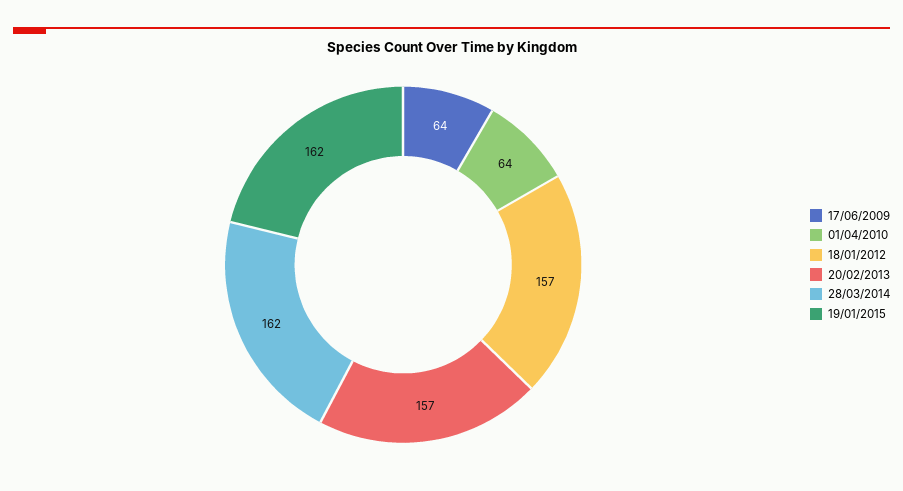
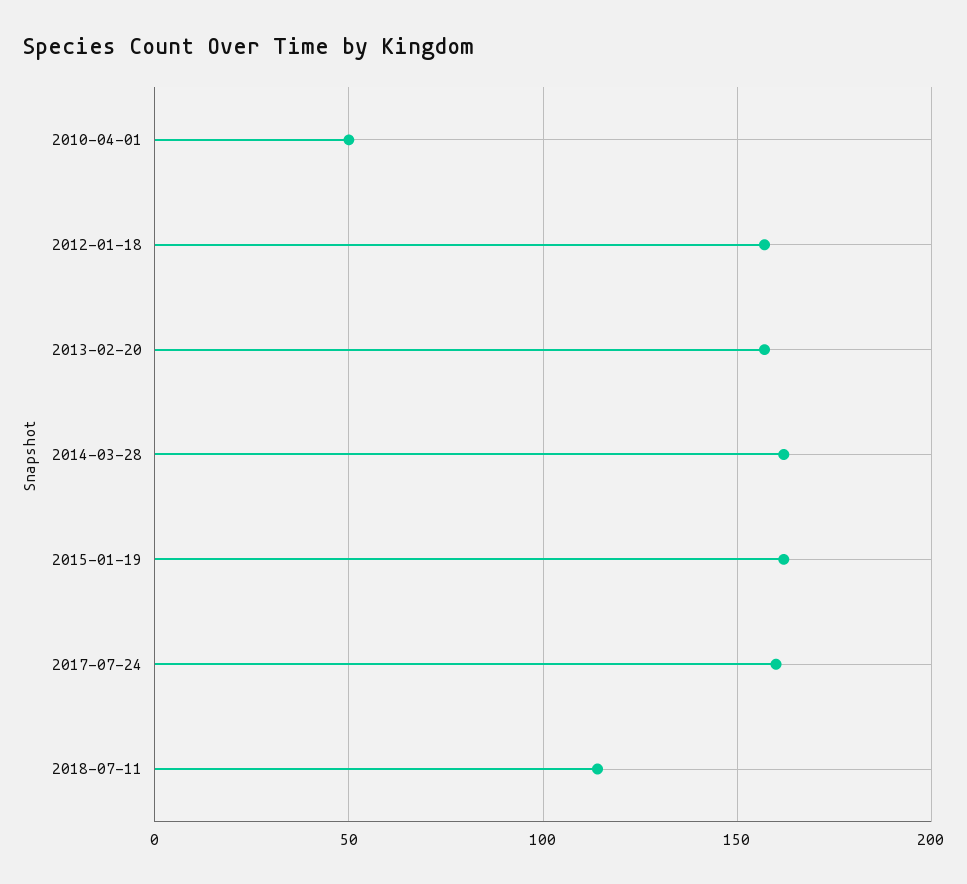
17/06/2009: 64 -> none
01/04/2010: 64 -> 50
2017-07-24: none -> 160
2018-07-11: none -> 115

